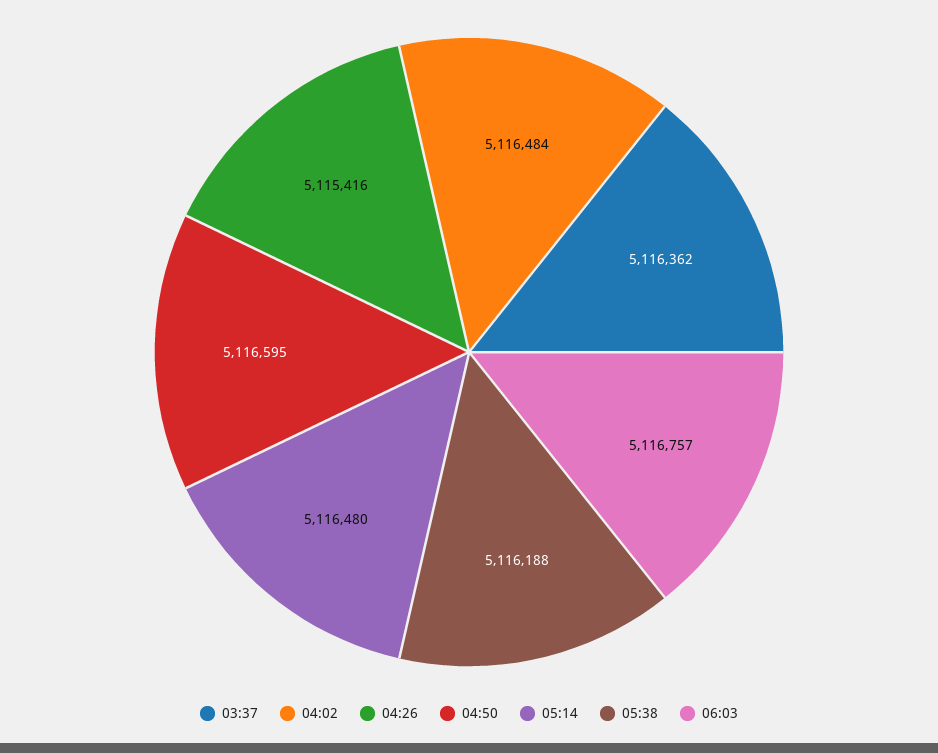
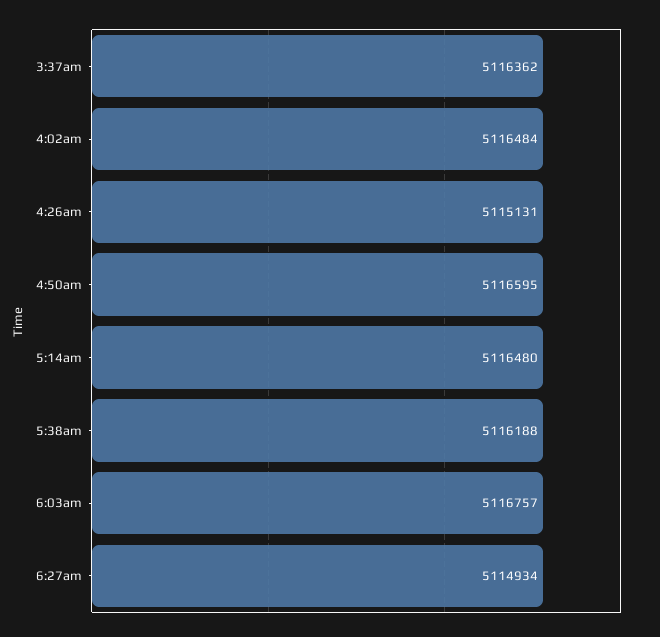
04:26: 5115416 -> 5115131
6:27am: none -> 5114934

